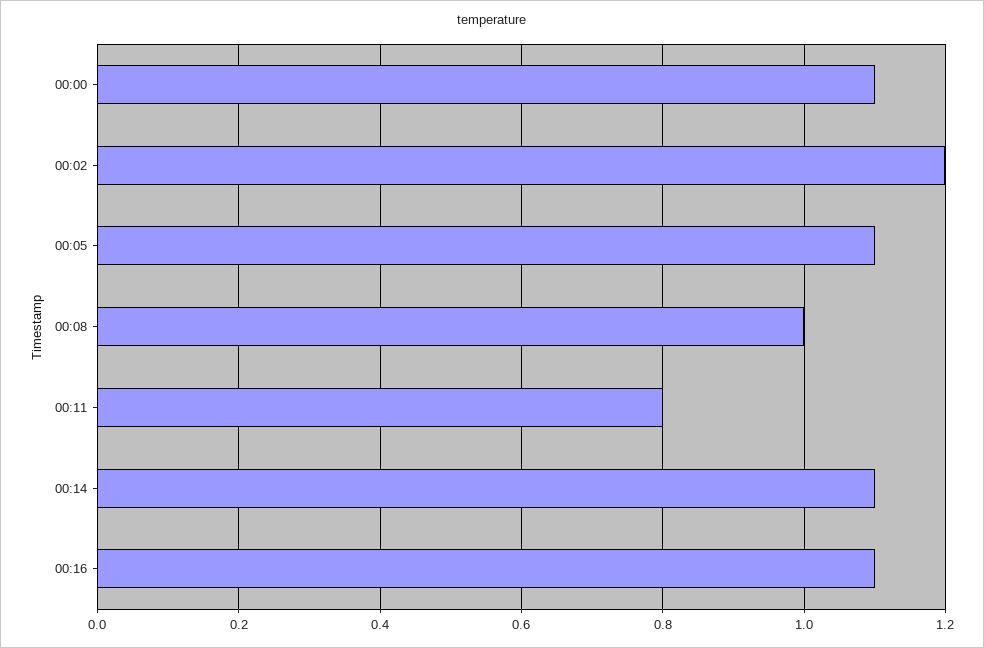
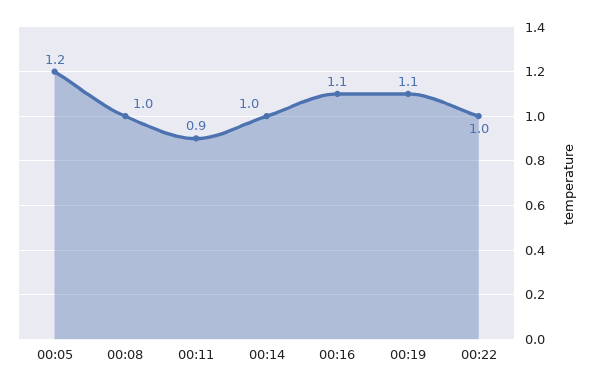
00:00: 1.1 -> none
00:02: 1.2 -> none
00:05: 1.1 -> 1.2
00:11: 0.8 -> 0.9
00:14: 1.1 -> 1
00:19: none -> 1.1
00:22: none -> 1

